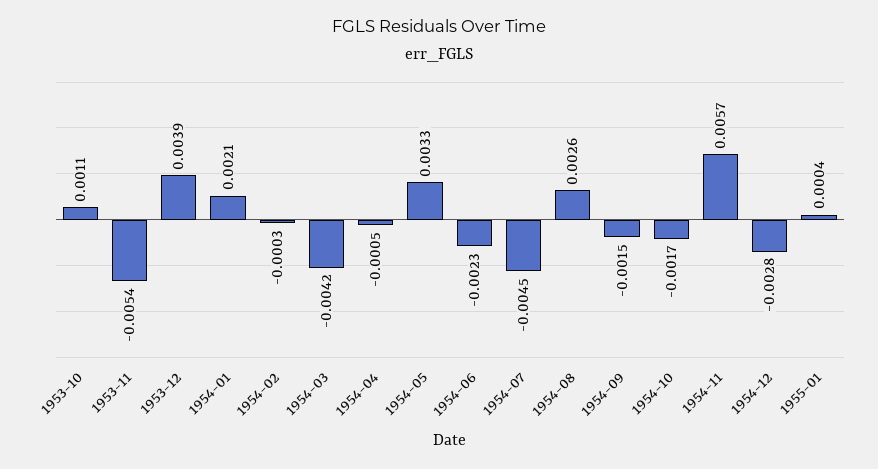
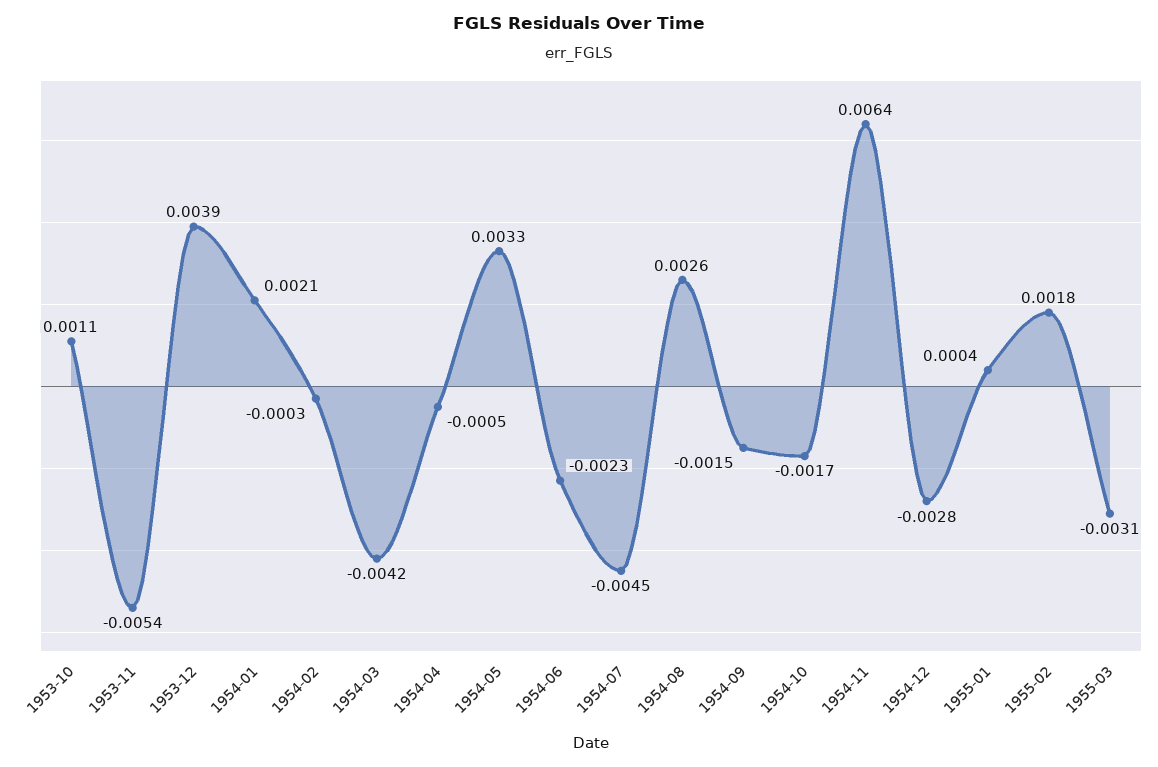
1954-11: 0.0057 -> 0.0064
1955-02: none -> 0.0018
1955-03: none -> -0.0031

